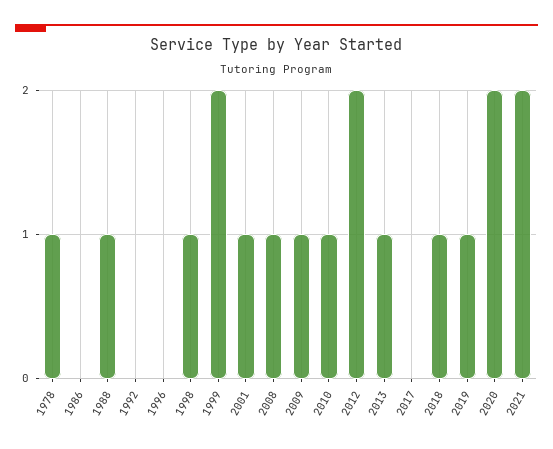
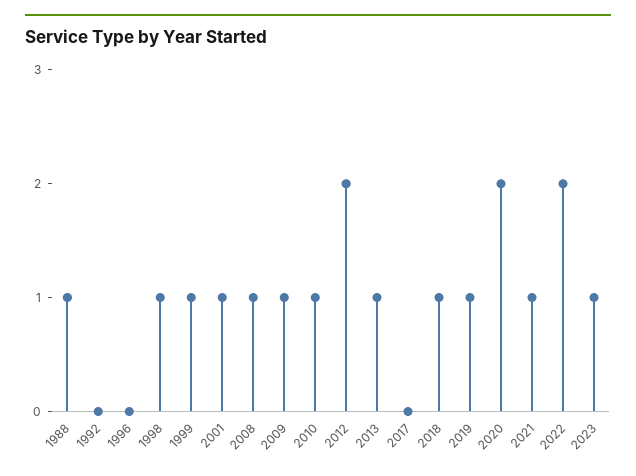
1978: 1 -> none
1986: 0 -> none
1999: 2 -> 1
2021: 2 -> 1
2022: none -> 2
2023: none -> 1

